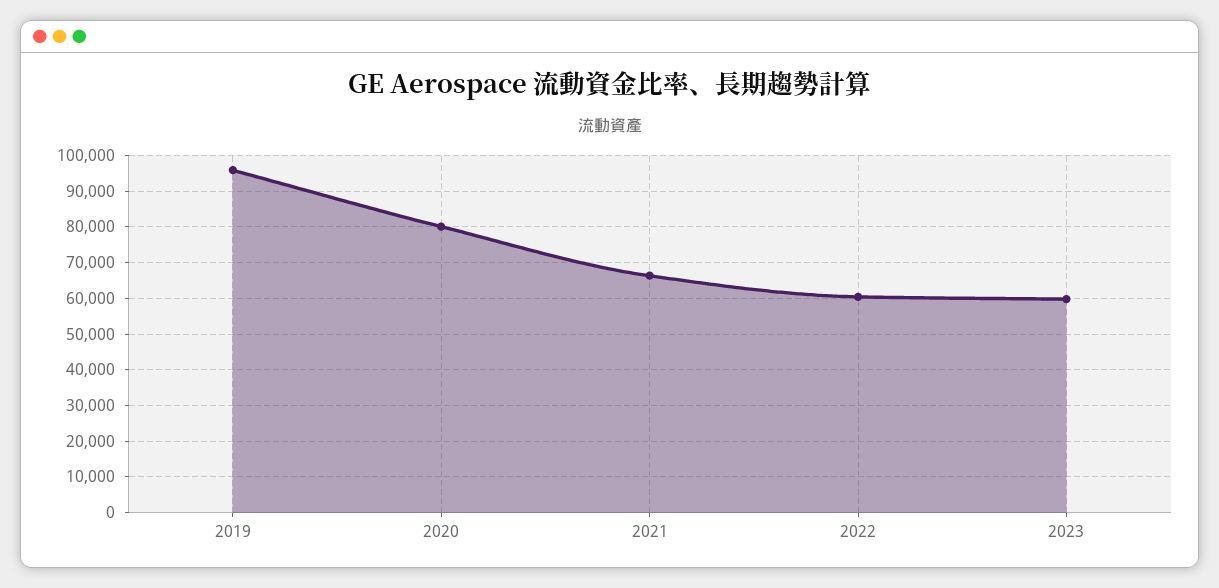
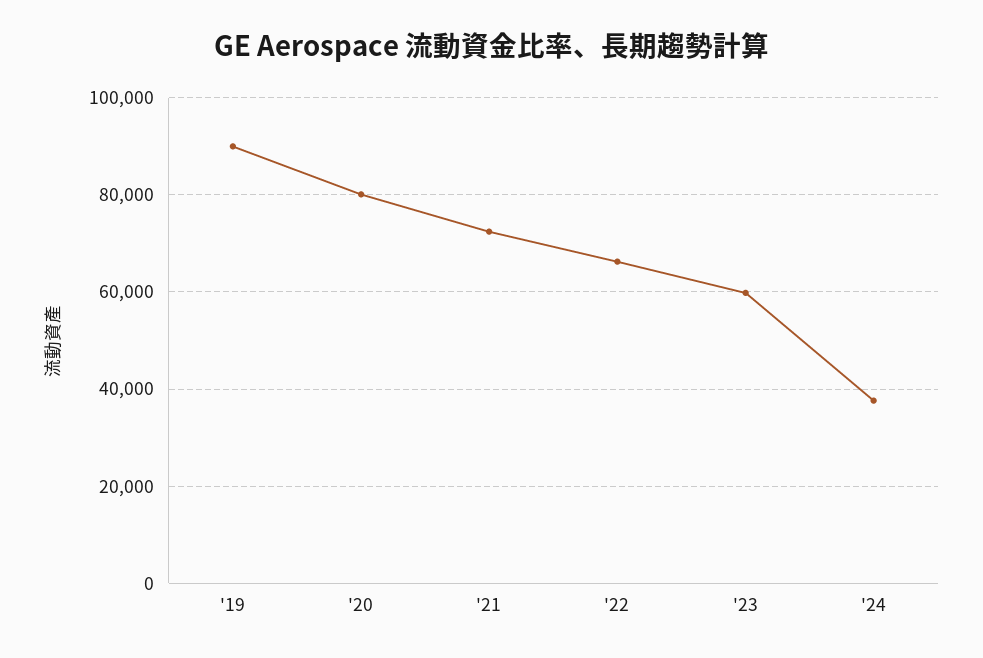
2019: 96000 -> 90000
2021: 66000 -> 72000
2022: 60000 -> 66000
'24: none -> 38000

